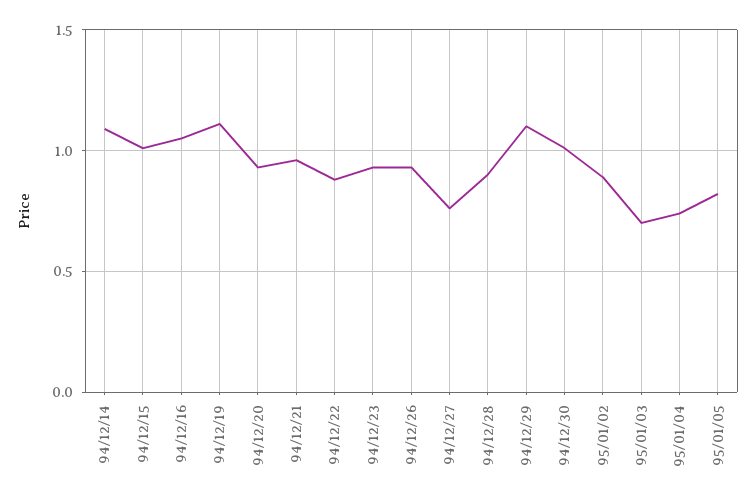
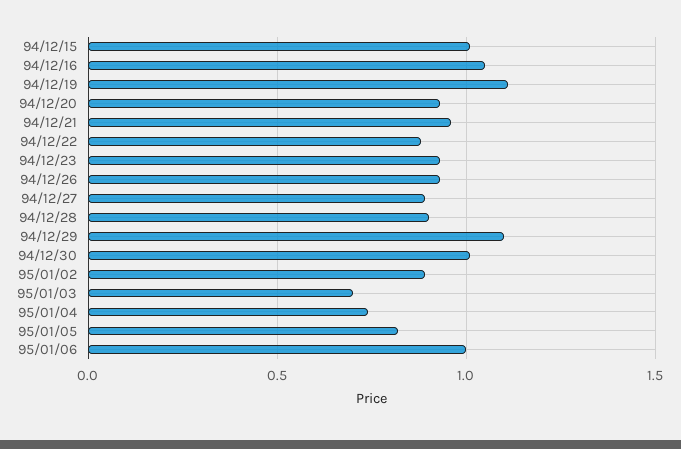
94/12/14: 1.1 -> none
94/12/27: 0.75 -> 0.9
95/01/06: none -> 1

